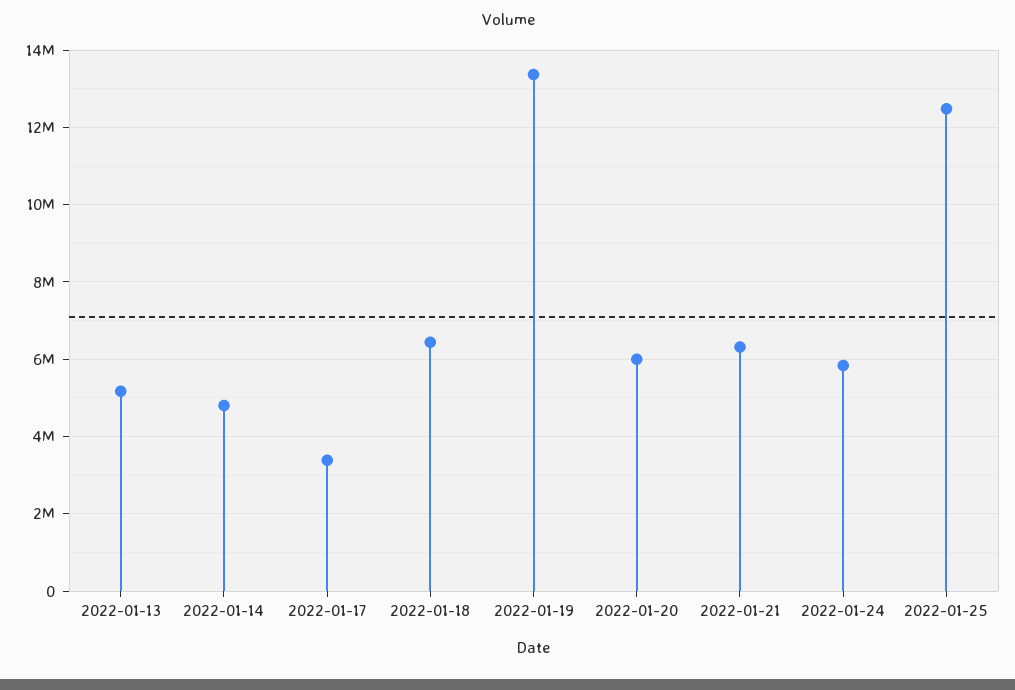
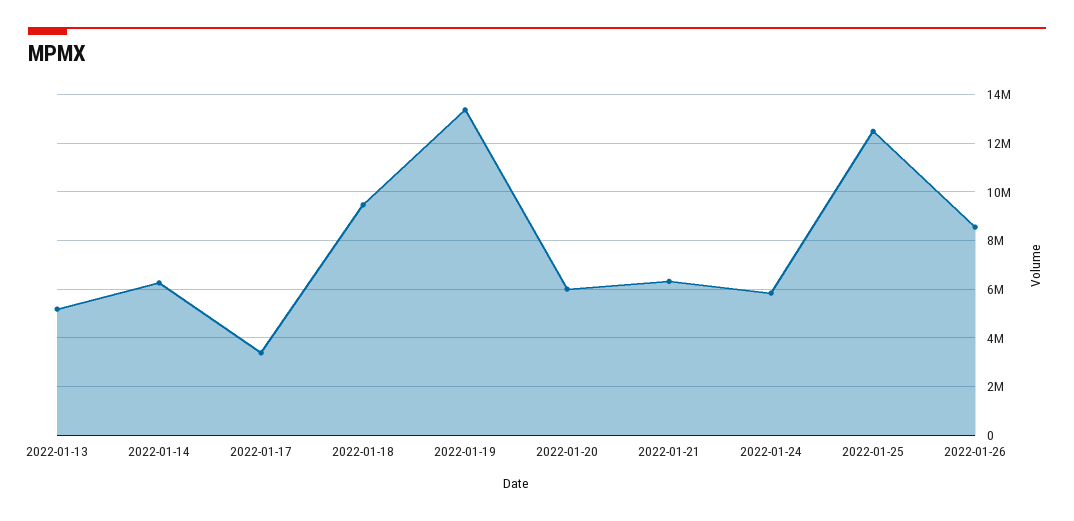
2022-01-14: 4800000 -> 6250000
2022-01-18: 6400000 -> 9500000
2022-01-26: none -> 8500000

